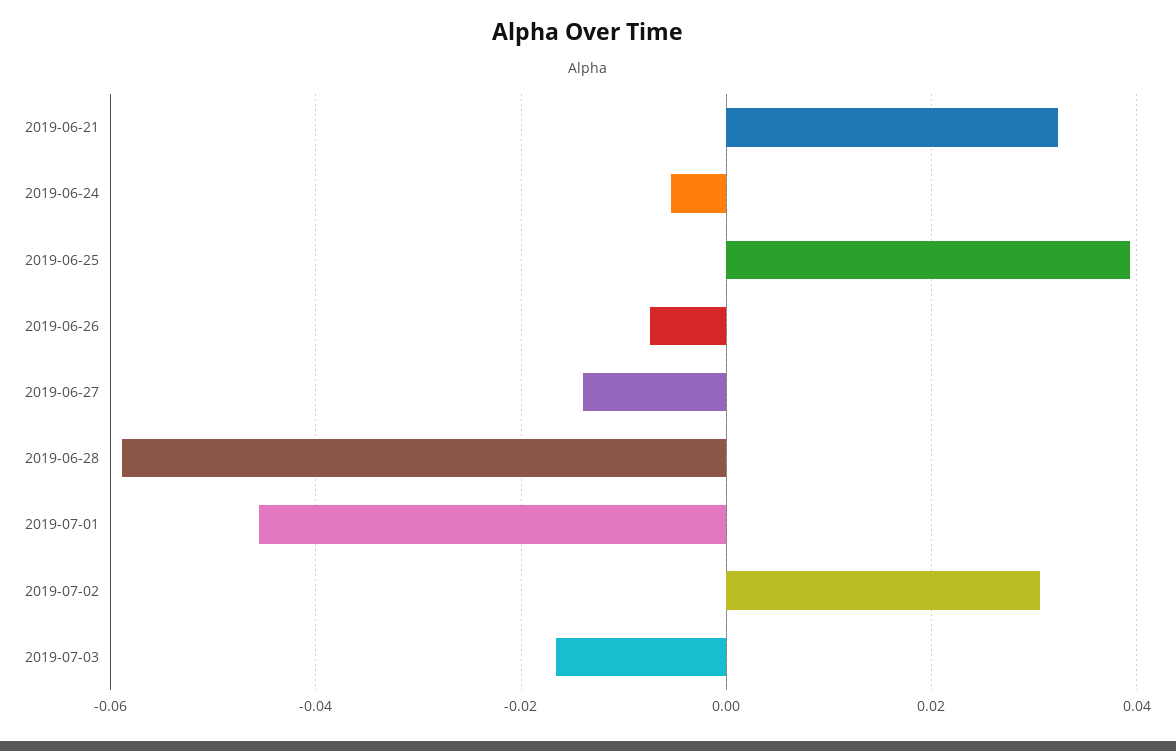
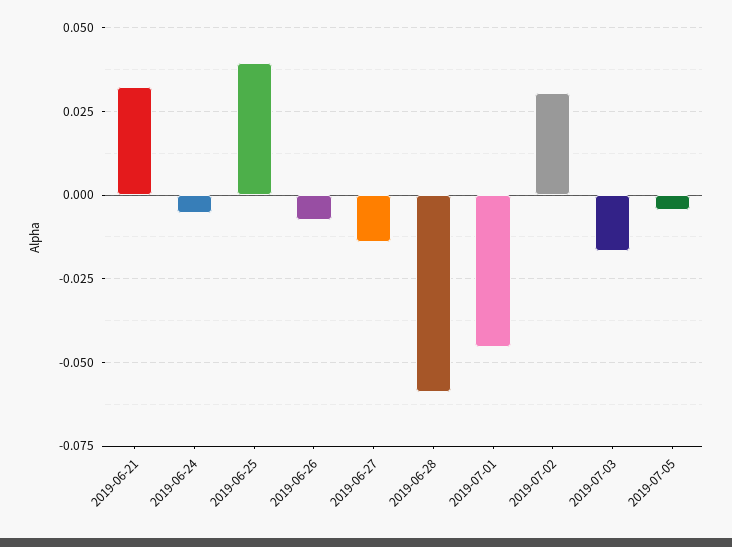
2019-07-05: none -> -0.005

